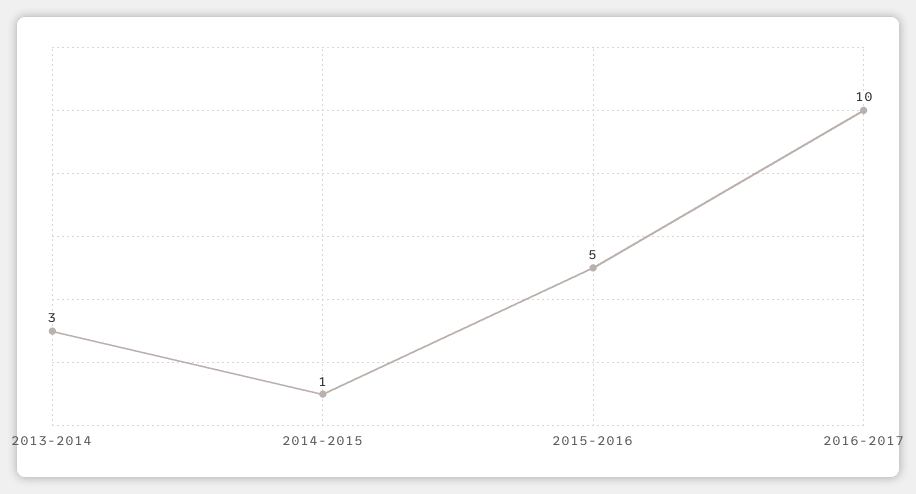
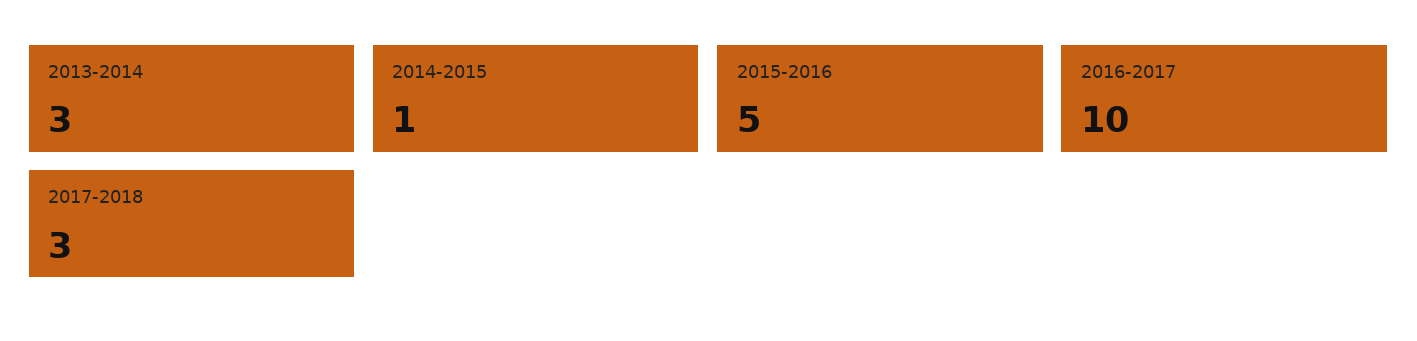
2017-2018: none -> 3

